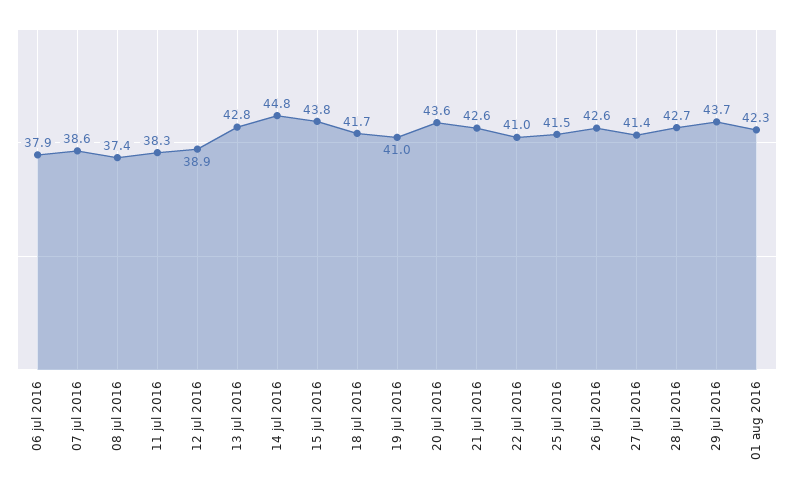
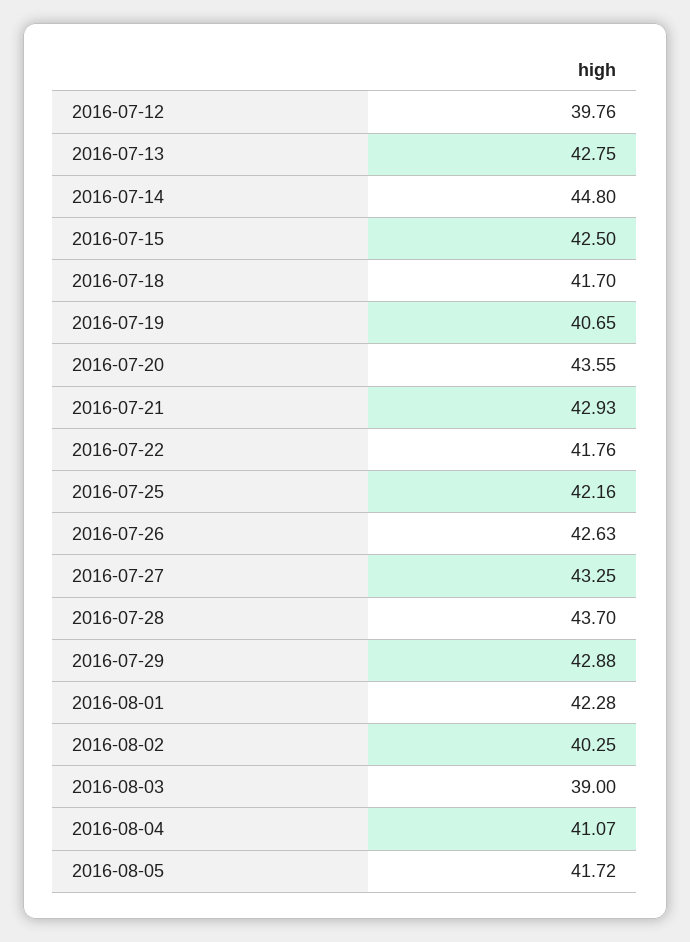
06 jul 2016: 37.9 -> none
07 jul 2016: 38.6 -> none
08 jul 2016: 37.4 -> none
11 jul 2016: 38.3 -> none
12 jul 2016: 38.9 -> 39.76
15 jul 2016: 43.8 -> 42.5
19 jul 2016: 41 -> 40.65
21 jul 2016: 42.6 -> 42.93
22 jul 2016: 41 -> 41.76
25 jul 2016: 41.5 -> 42.16
27 jul 2016: 41.4 -> 43.25
28 jul 2016: 42.7 -> 43.7
29 jul 2016: 43.7 -> 42.88
2016-08-02: none -> 40.25
2016-08-03: none -> 39
2016-08-04: none -> 41.07
2016-08-05: none -> 41.72

